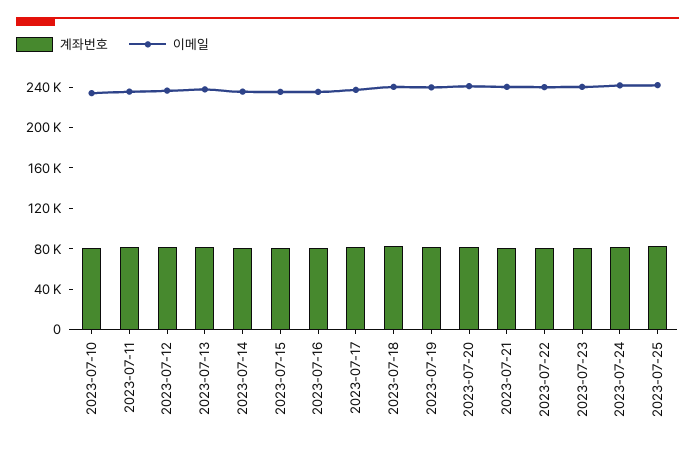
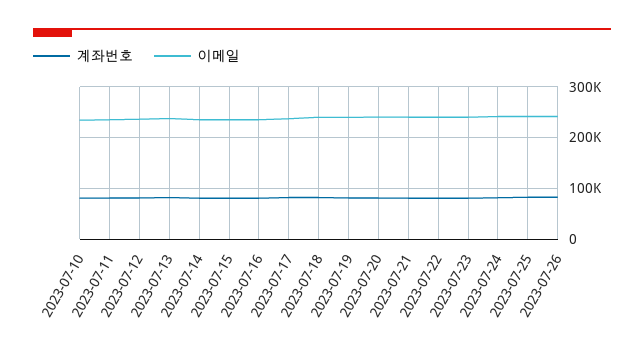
계좌번호, 2023-07-26: none -> 80000
이메일, 2023-07-26: none -> 240000

